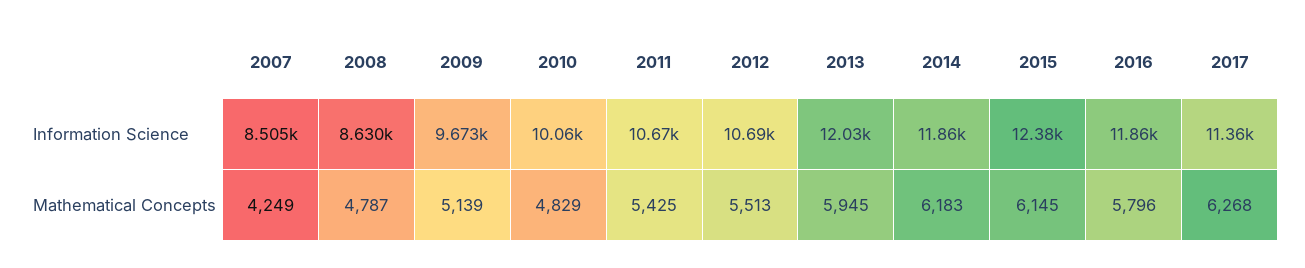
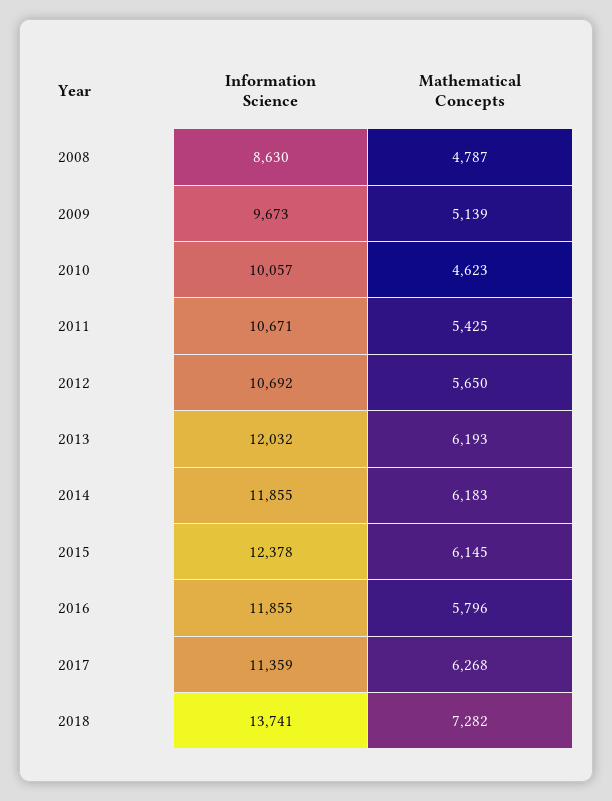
2007, Information Science: 8505 -> none
2007, Mathematical Concepts: 4249 -> none
2010, Mathematical Concepts: 4829 -> 4623
2012, Mathematical Concepts: 5513 -> 5650
2013, Mathematical Concepts: 5945 -> 6193
2018, Information Science: none -> 13741
2018, Mathematical Concepts: none -> 7282

